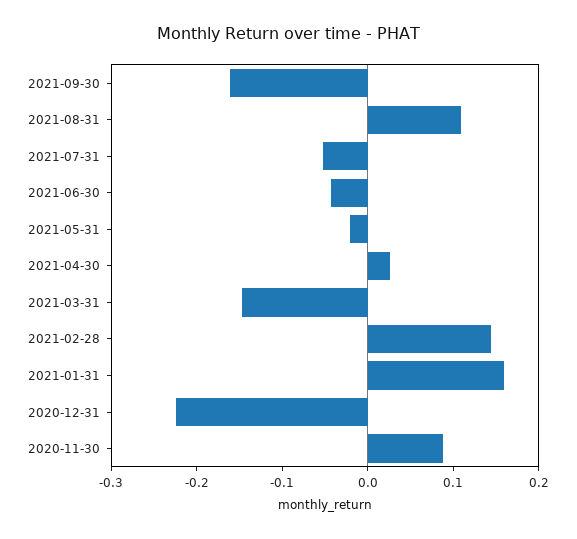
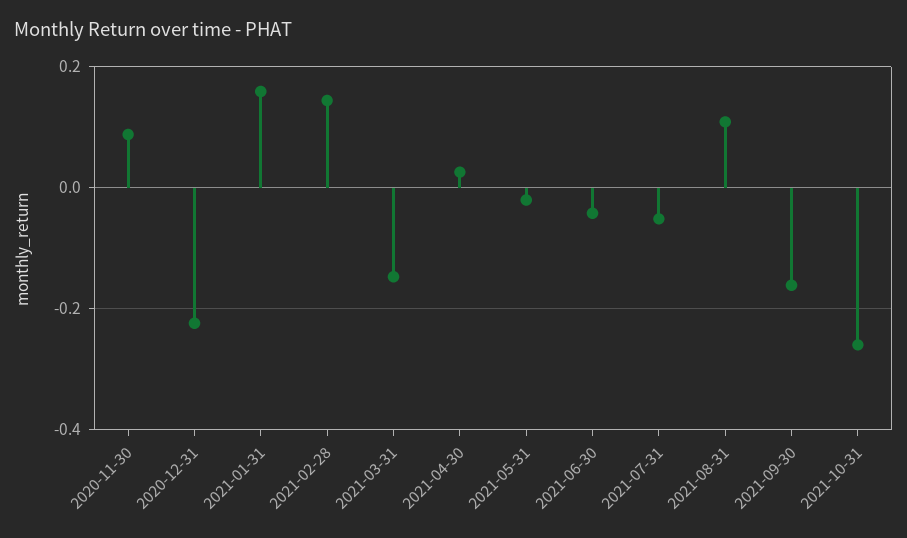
2021-10-31: none -> -0.26

